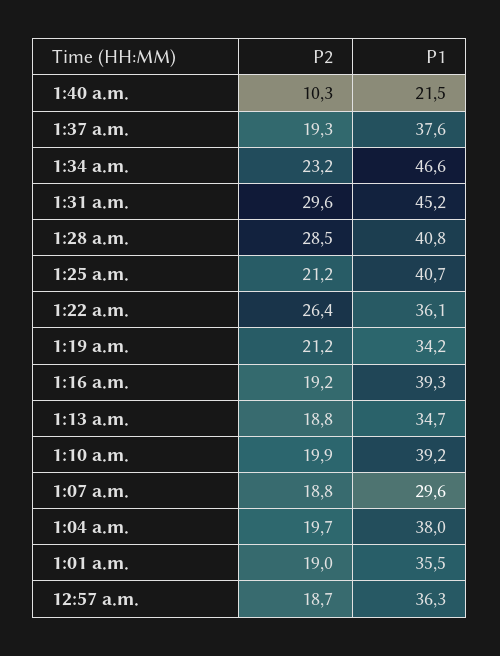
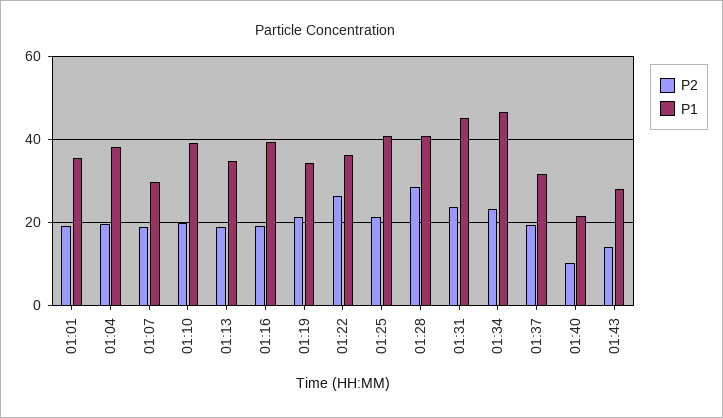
P1, 1:37 a.m.: 37.6 -> 32
P2, 1:31 a.m.: 29.6 -> 24
P2, 12:57 a.m.: 18.7 -> none
P1, 12:57 a.m.: 36.3 -> none
P2, 01:43: none -> 14
P1, 01:43: none -> 28

